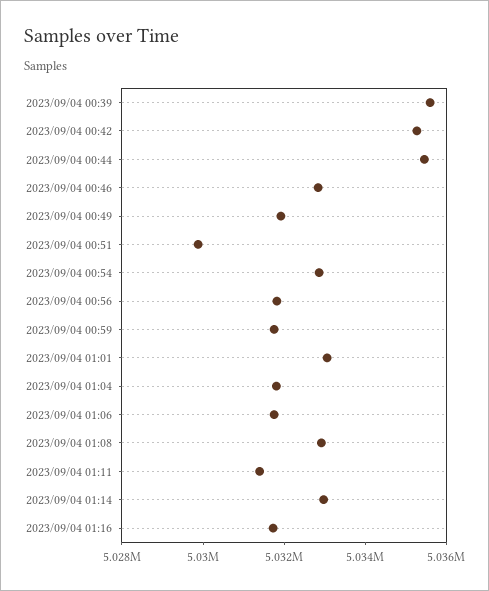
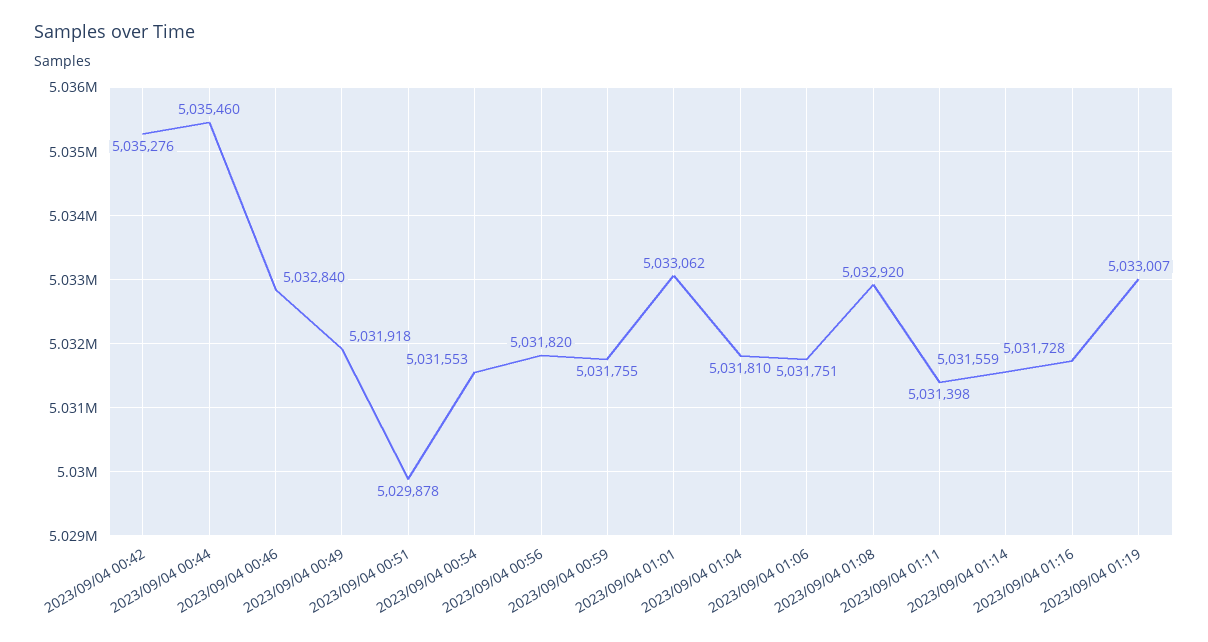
2023/09/04 00:39: 5035500 -> none
2023/09/04 00:54: 5033000 -> 5031553
2023/09/04 01:14: 5033000 -> 5031559
2023/09/04 01:19: none -> 5033007

